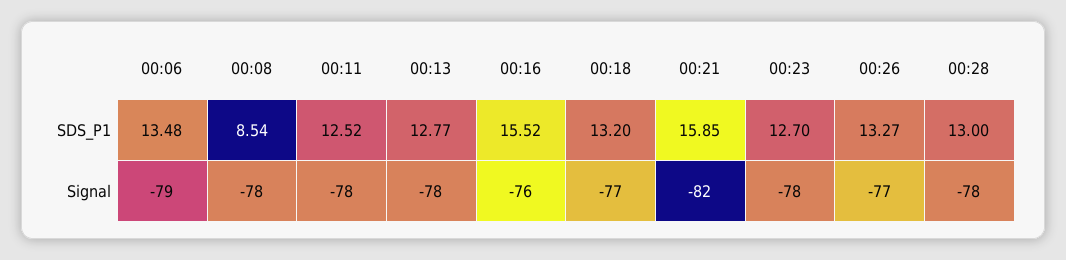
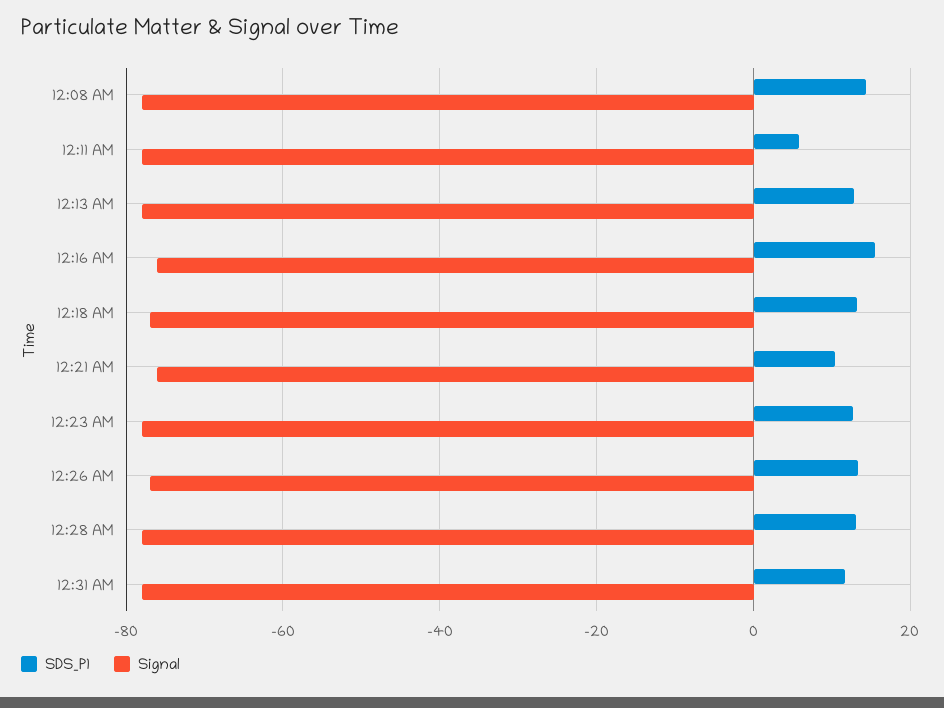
SDS_P1, 00:06: 13.48 -> none
SDS_P1, 00:08: 8.54 -> 14
SDS_P1, 00:11: 12.52 -> 6
SDS_P1, 00:21: 15.85 -> 10
Signal, 00:06: -79 -> none
Signal, 00:21: -82 -> -76
SDS_P1, 12:31 AM: none -> 12
Signal, 12:31 AM: none -> -78

